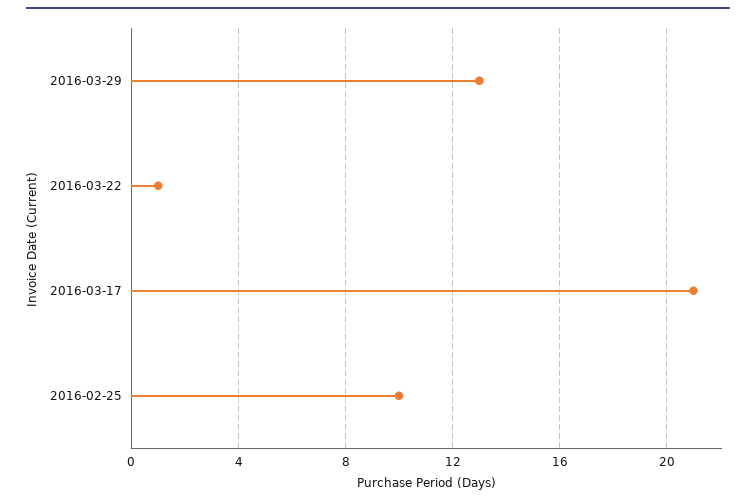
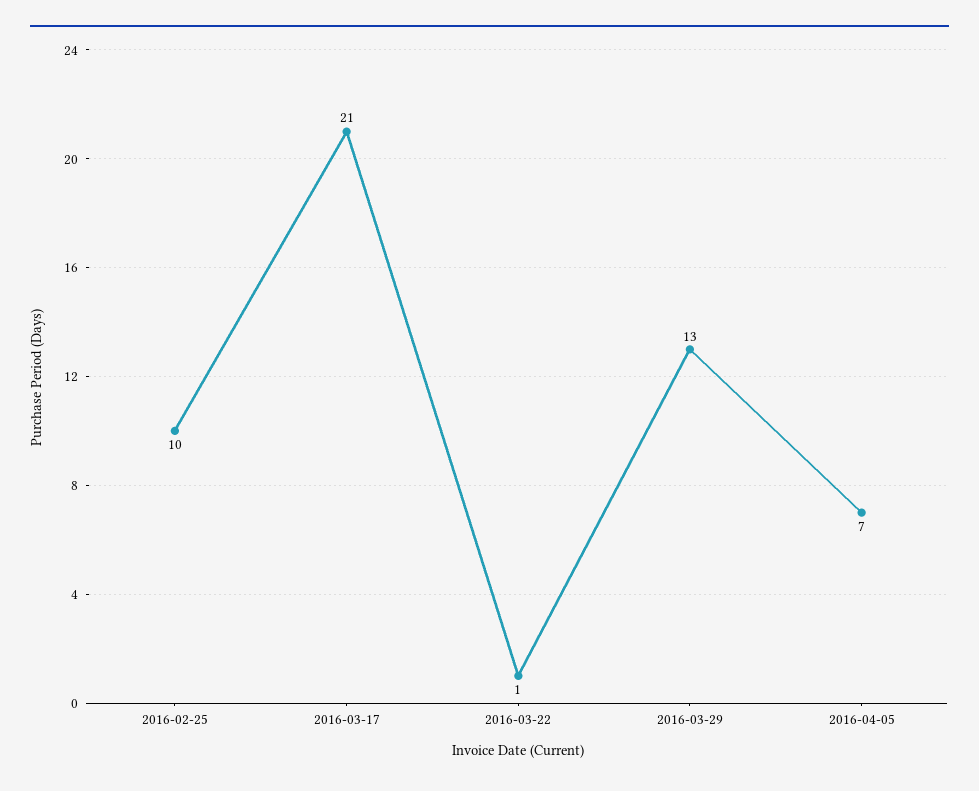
2016-04-05: none -> 7

